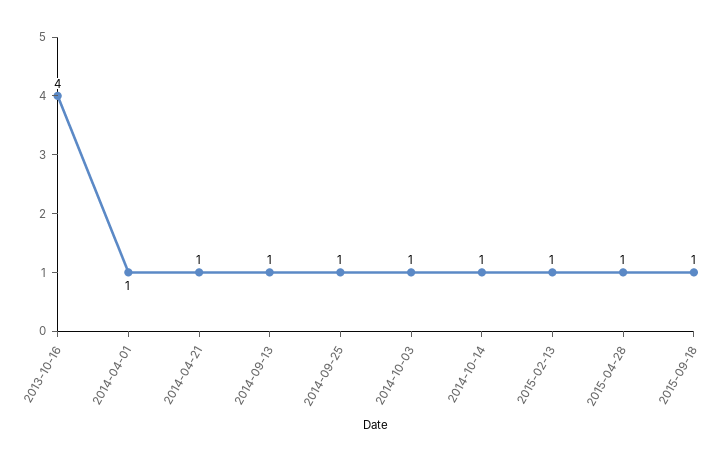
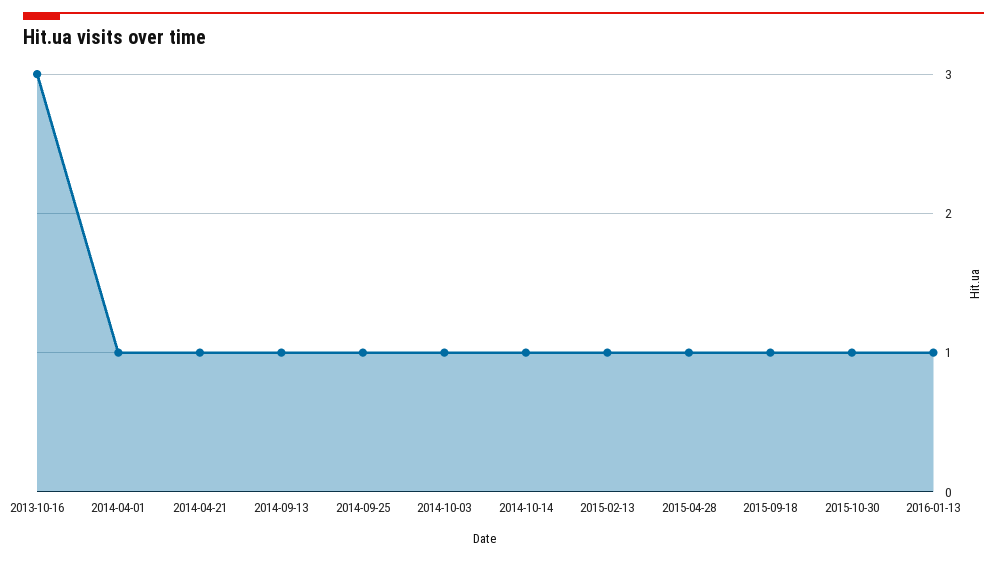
2013-10-16: 4 -> 3
2015-10-30: none -> 1
2016-01-13: none -> 1

